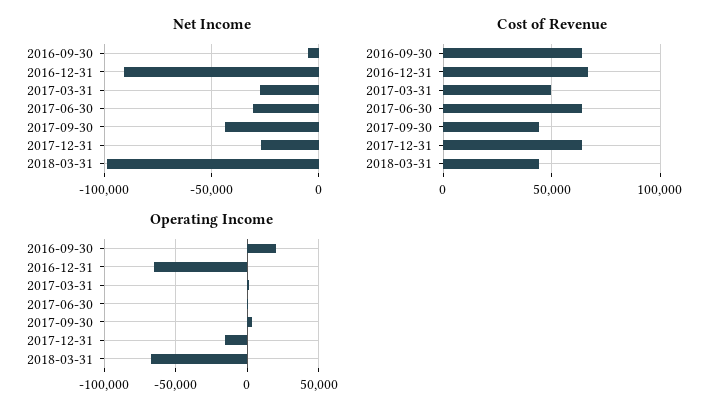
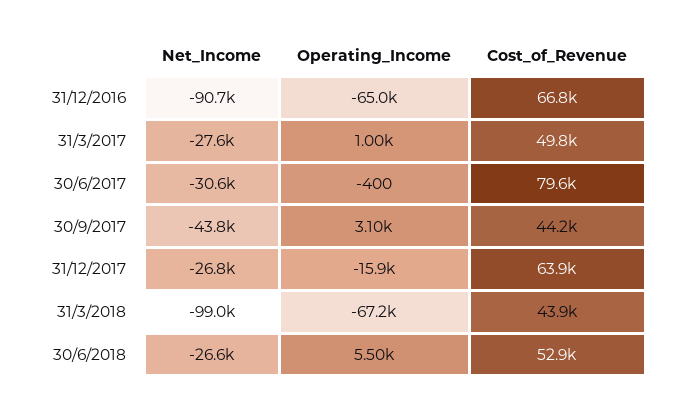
Net Income, 2016-09-30: -5000 -> none
Cost of Revenue, 2016-09-30: 65000 -> none
Cost of Revenue, 2017-06-30: 65000 -> 79600
Operating Income, 2016-09-30: 20000 -> none
Net Income, 30/6/2018: none -> -26600
Operating Income, 30/6/2018: none -> 5500
Cost of Revenue, 30/6/2018: none -> 52900

